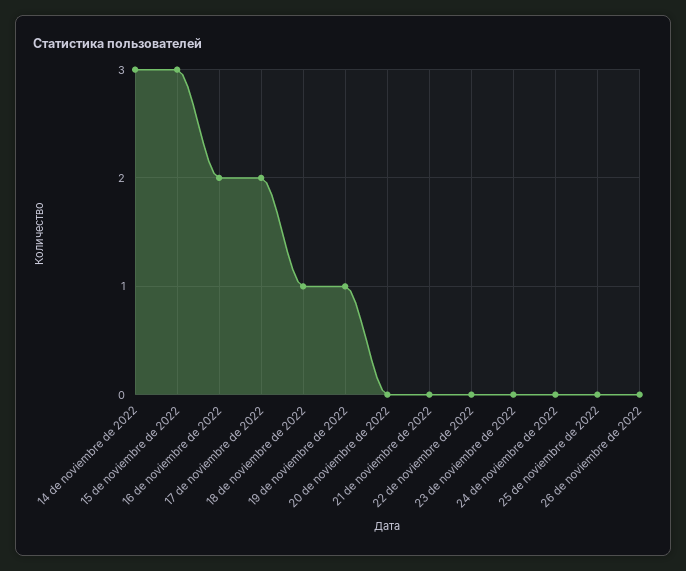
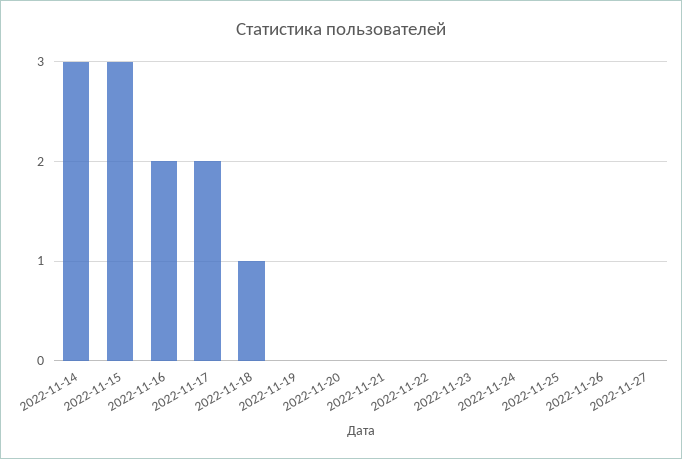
19 de noviembre de 2022: 1 -> 0
2022-11-27: none -> 0

